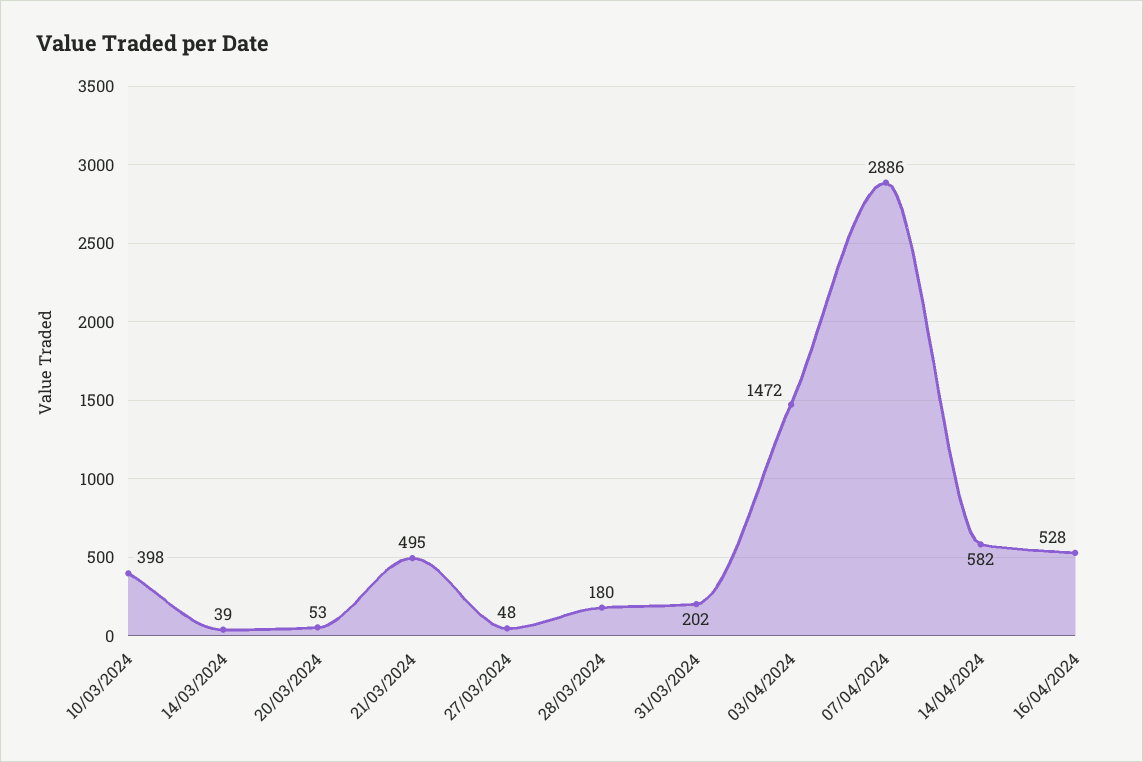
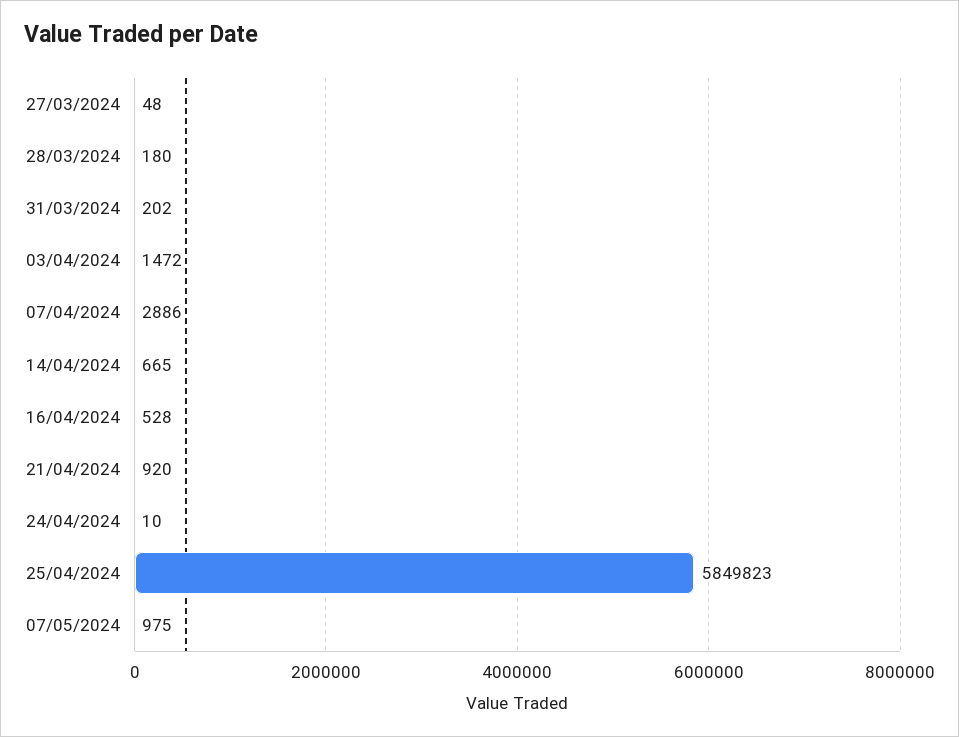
10/03/2024: 398 -> none
14/03/2024: 39 -> none
20/03/2024: 53 -> none
21/03/2024: 495 -> none
14/04/2024: 582 -> 665
21/04/2024: none -> 920
24/04/2024: none -> 10
25/04/2024: none -> 5849823
07/05/2024: none -> 975

